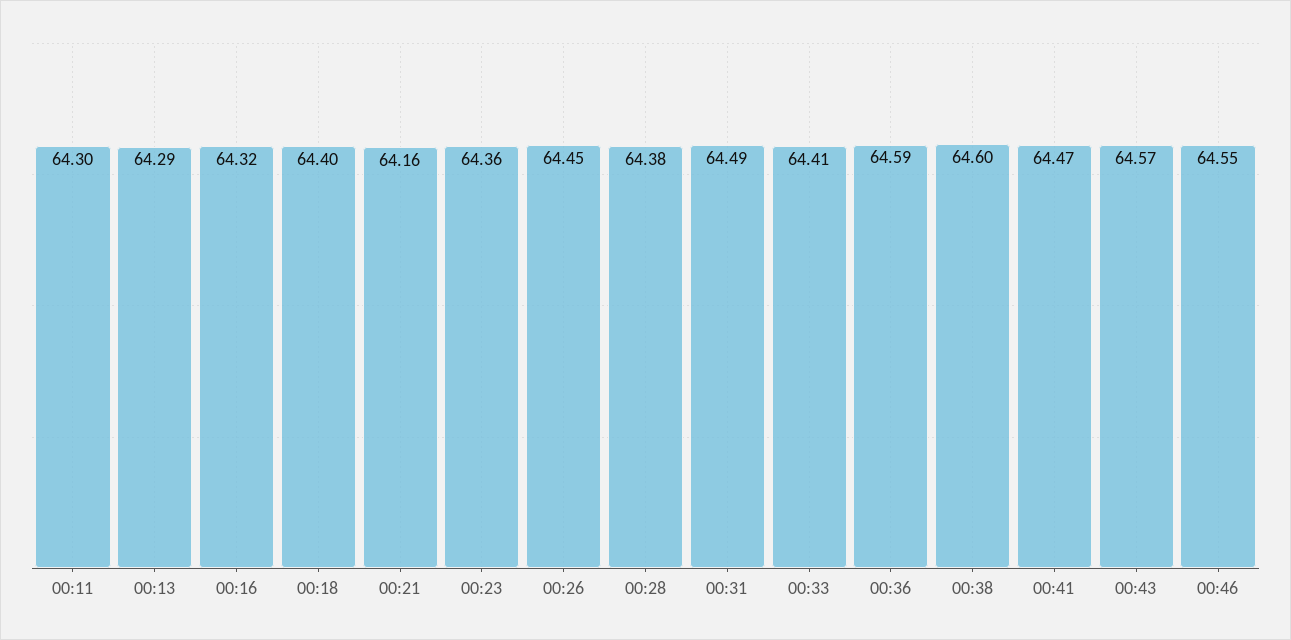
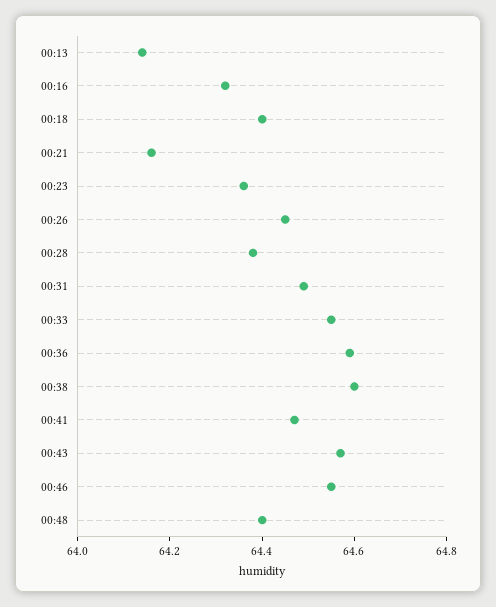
00:11: 64.3 -> none
00:13: 64.29 -> 64.15
00:33: 64.41 -> 64.55
00:48: none -> 64.4

